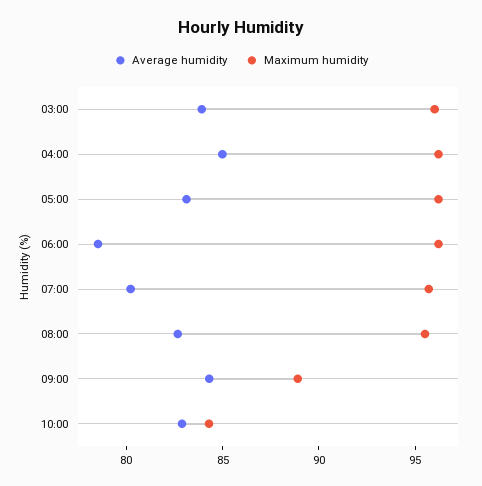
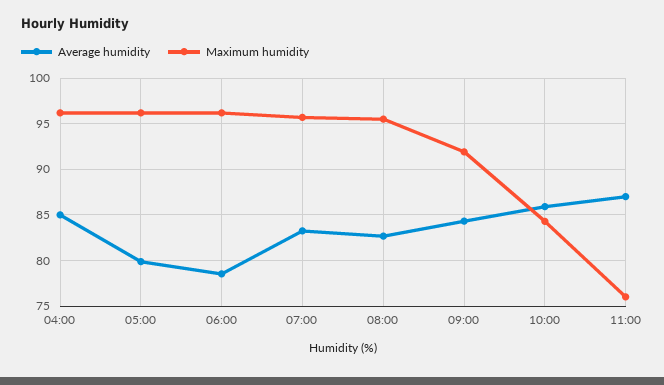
Average humidity, 03:00: 84 -> none
Maximum humidity, 03:00: 96 -> none
Average humidity, 05:00: 83 -> 80
Average humidity, 07:00: 80 -> 83
Maximum humidity, 09:00: 89 -> 92
Average humidity, 10:00: 83 -> 86
Average humidity, 11:00: none -> 87
Maximum humidity, 11:00: none -> 76

